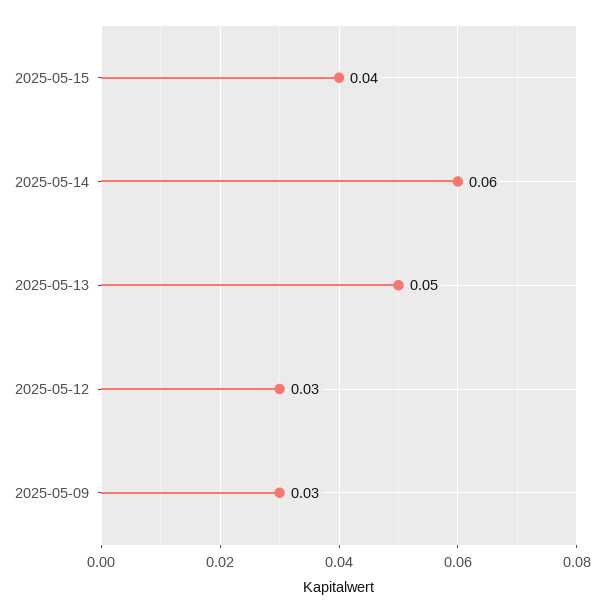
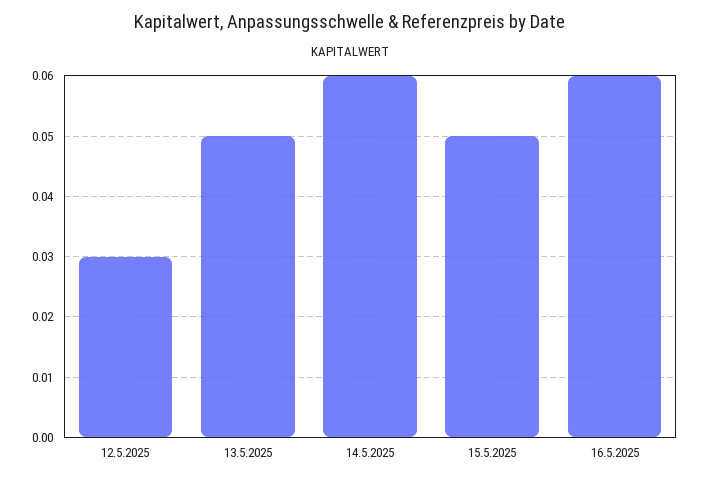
2025-05-15: 0.04 -> 0.05
2025-05-09: 0.03 -> none
16.5.2025: none -> 0.06

